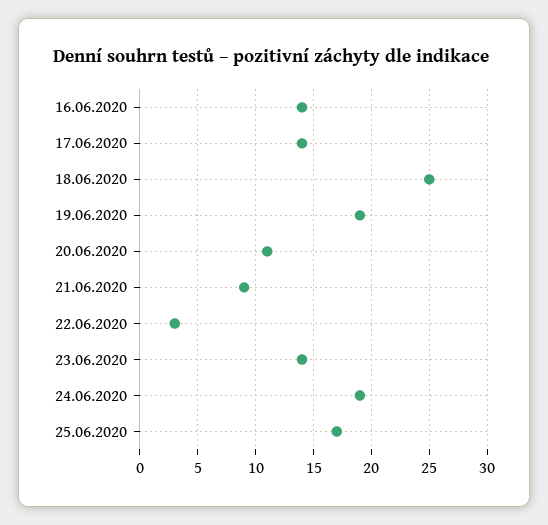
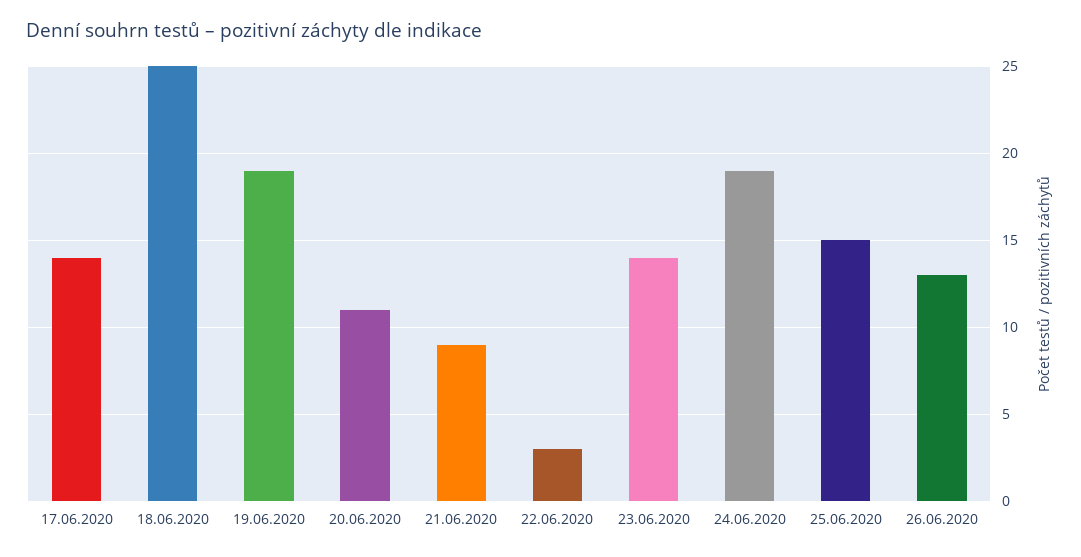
16.06.2020: 14 -> none
25.06.2020: 17 -> 15
26.06.2020: none -> 13

